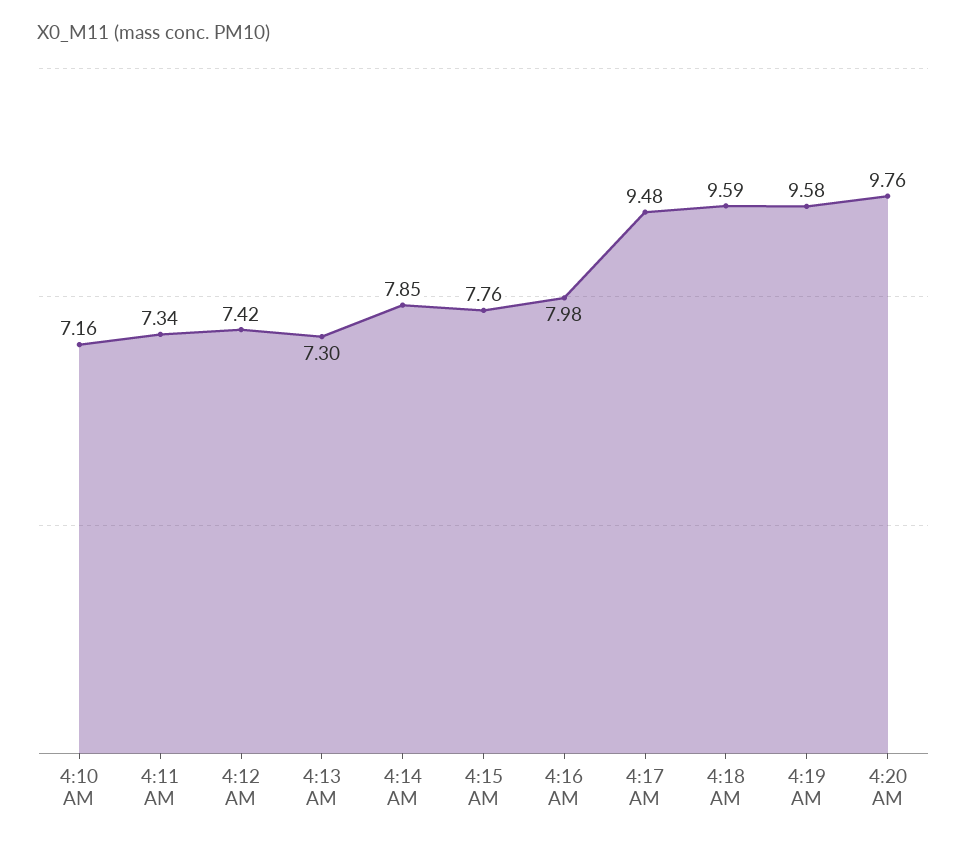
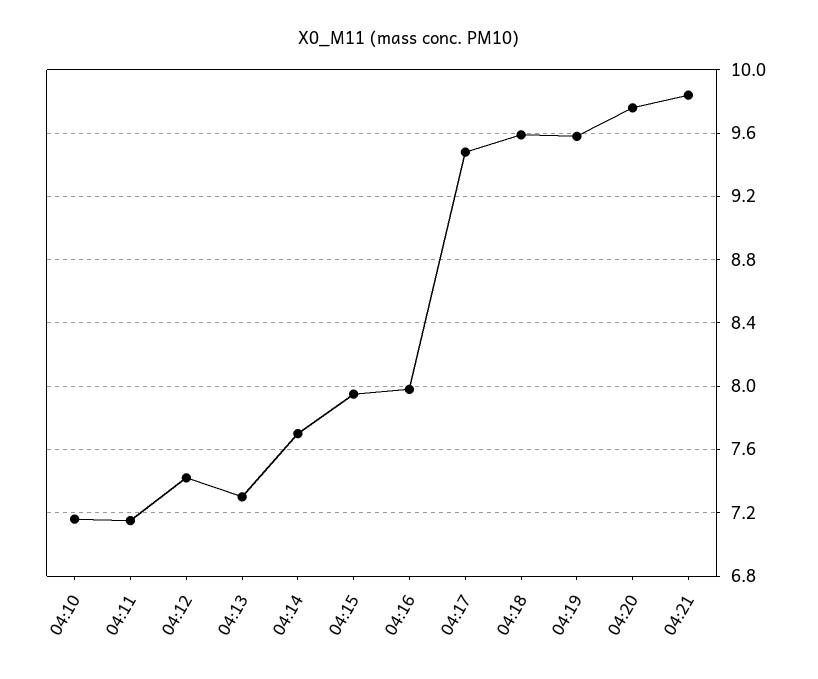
4:11 AM: 7.34 -> 7.15
4:14 AM: 7.85 -> 7.7
4:15 AM: 7.76 -> 7.95
04:21: none -> 9.85

